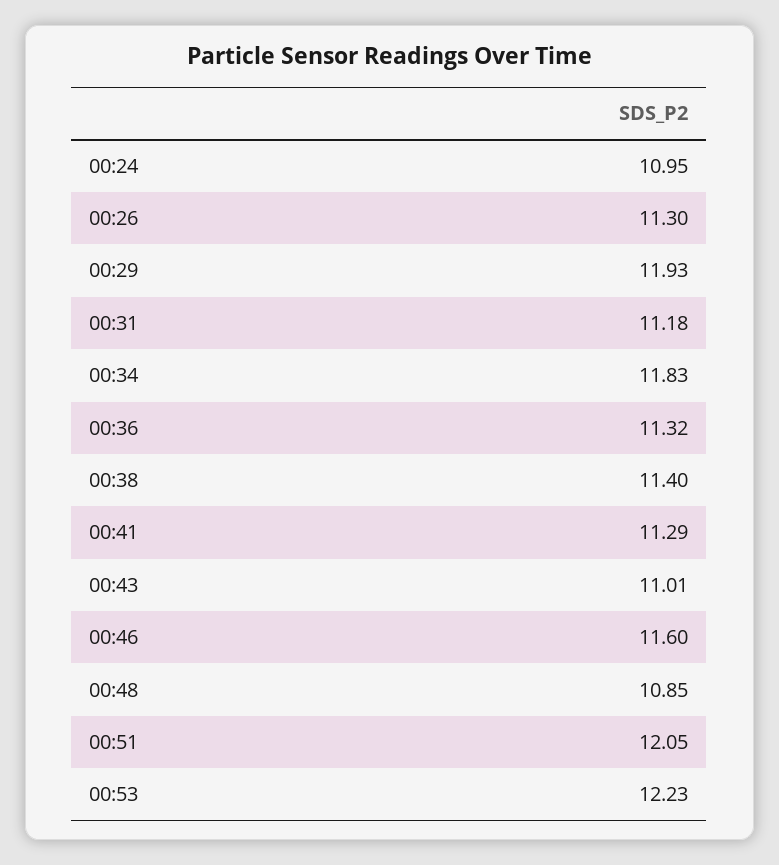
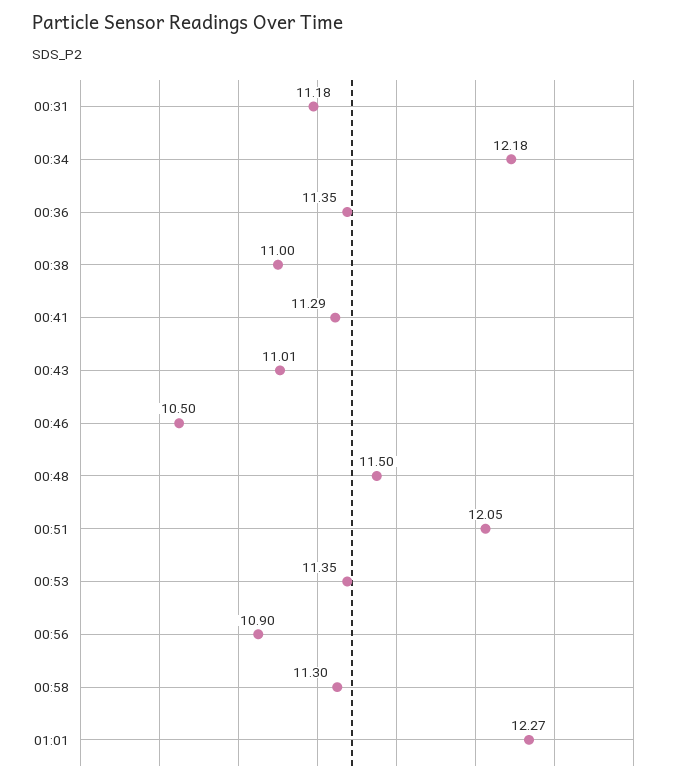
00:24: 10.95 -> none
00:26: 11.3 -> none
00:29: 11.93 -> none
00:34: 11.83 -> 12.18
00:36: 11.32 -> 11.35
00:38: 11.4 -> 11
00:46: 11.6 -> 10.5
00:48: 10.85 -> 11.5
00:53: 12.23 -> 11.35
00:56: none -> 10.9
00:58: none -> 11.3
01:01: none -> 12.27

